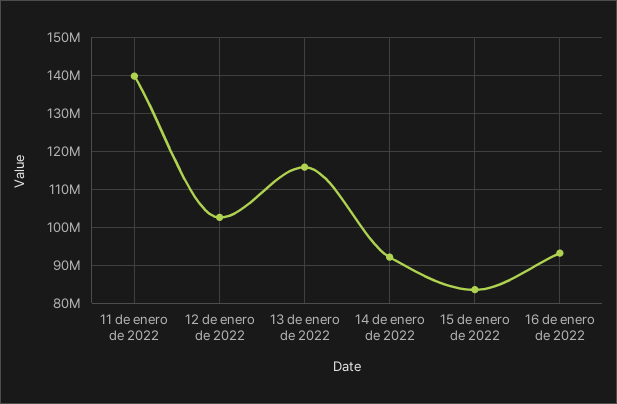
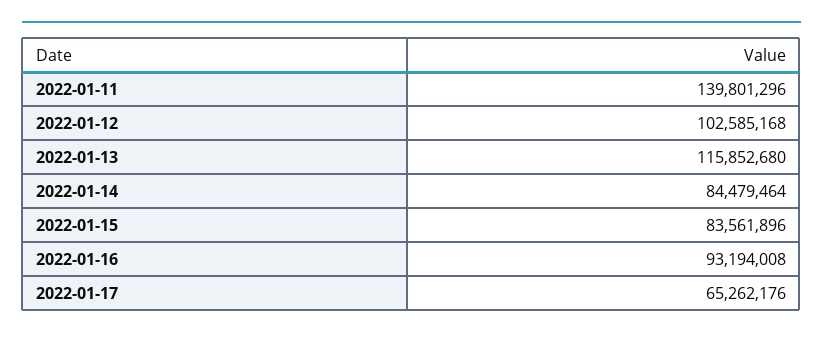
14 de enero de 2022: 92000000 -> 84479464
2022-01-17: none -> 65262176

